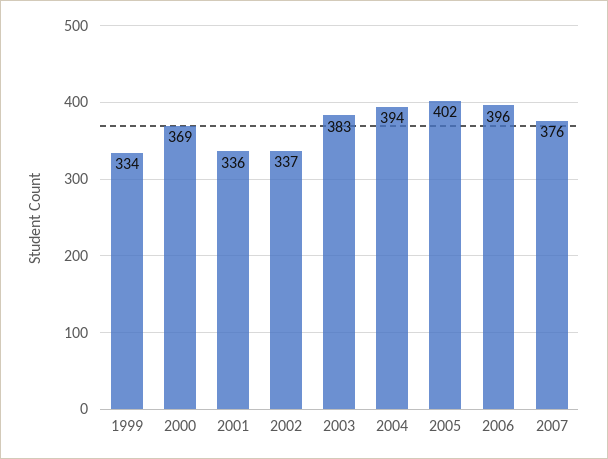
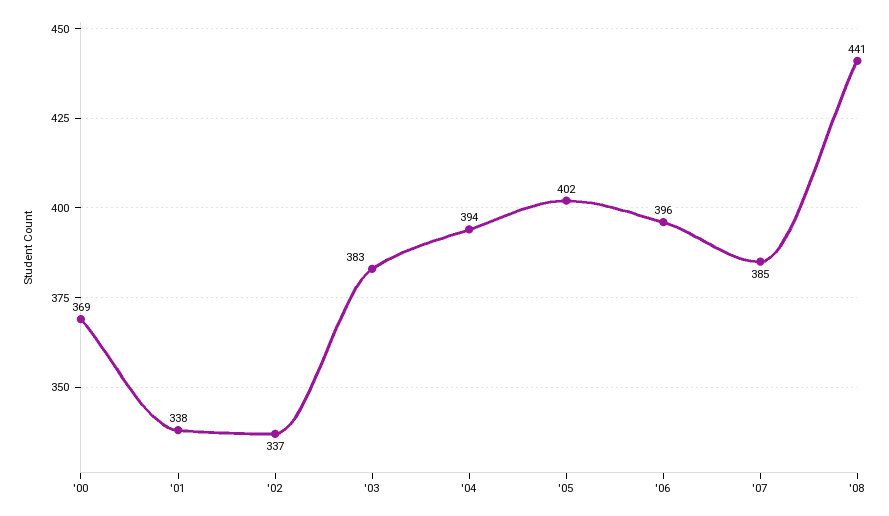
1999: 334 -> none
2001: 336 -> 338
2007: 376 -> 385
'08: none -> 441

